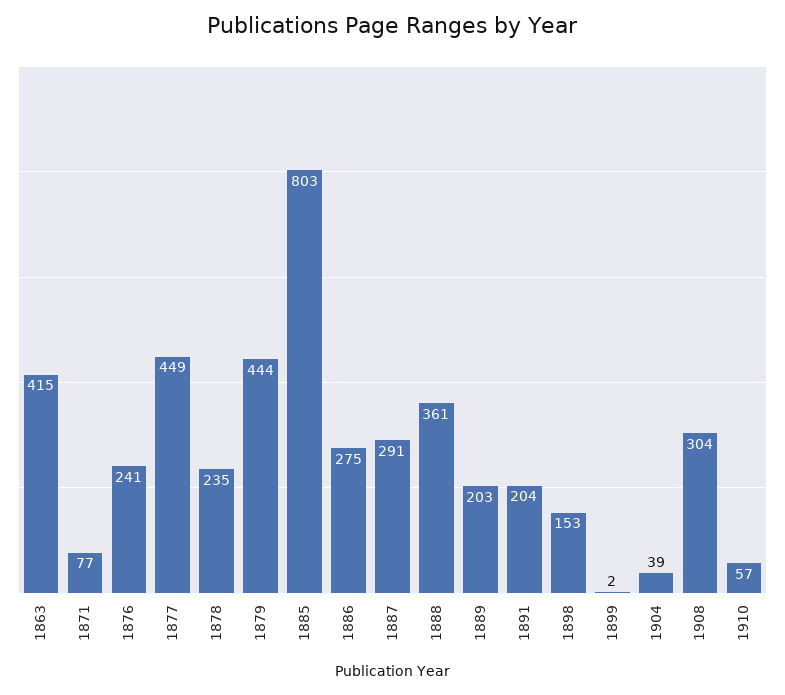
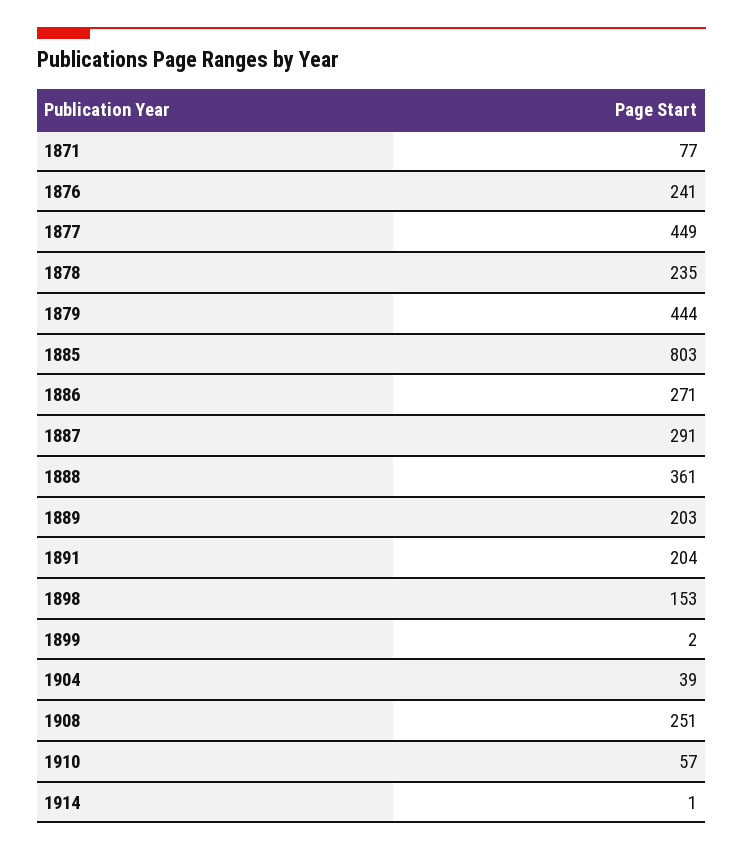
1863: 415 -> none
1886: 275 -> 271
1908: 304 -> 251
1914: none -> 1

